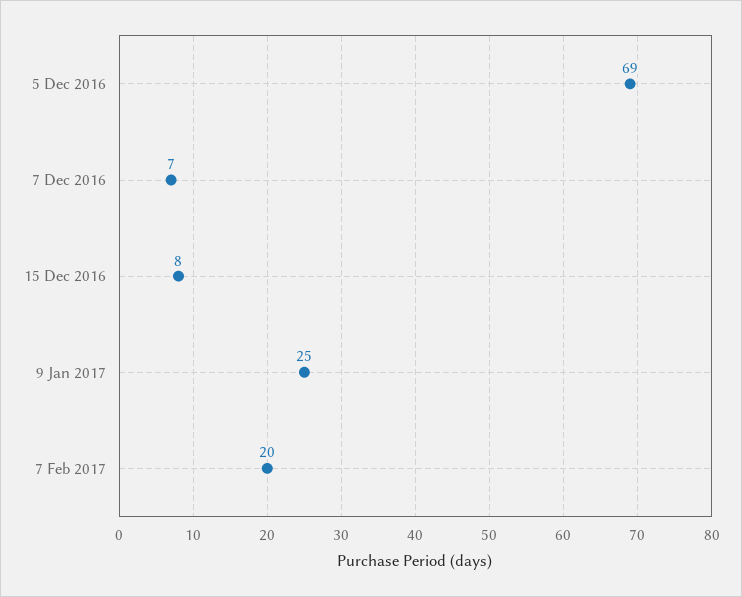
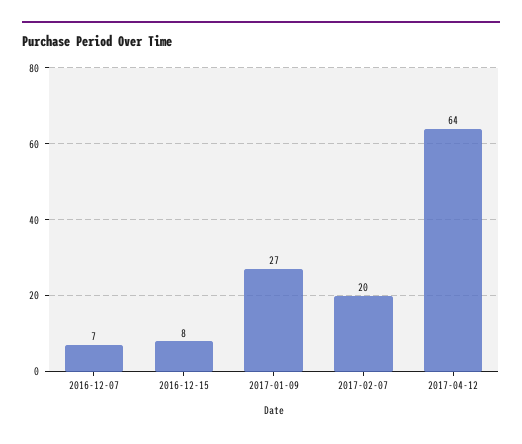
5 Dec 2016: 69 -> none
9 Jan 2017: 25 -> 27
2017-04-12: none -> 64

